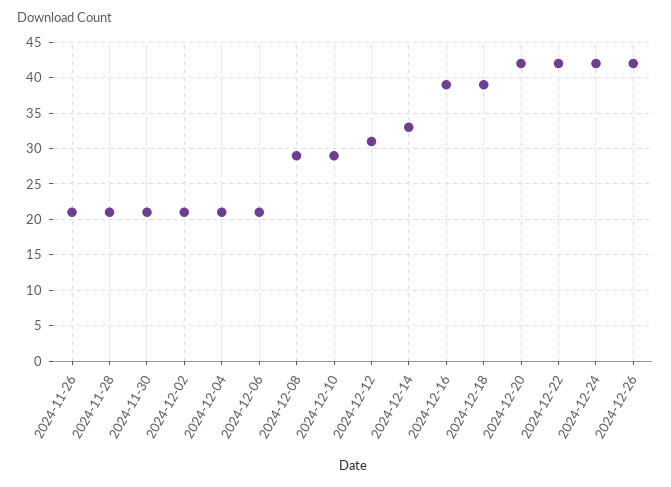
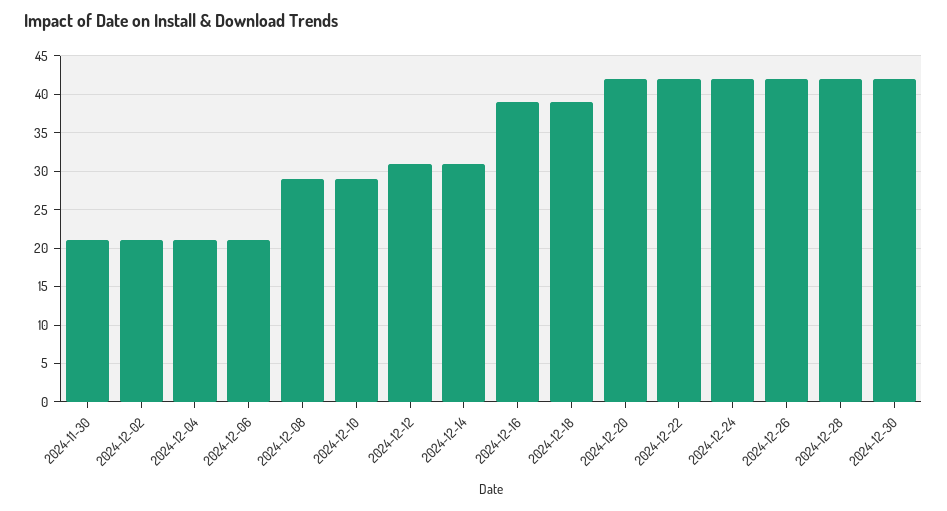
2024-11-26: 21 -> none
2024-11-28: 21 -> none
2024-12-14: 33 -> 31
2024-12-28: none -> 42
2024-12-30: none -> 42

